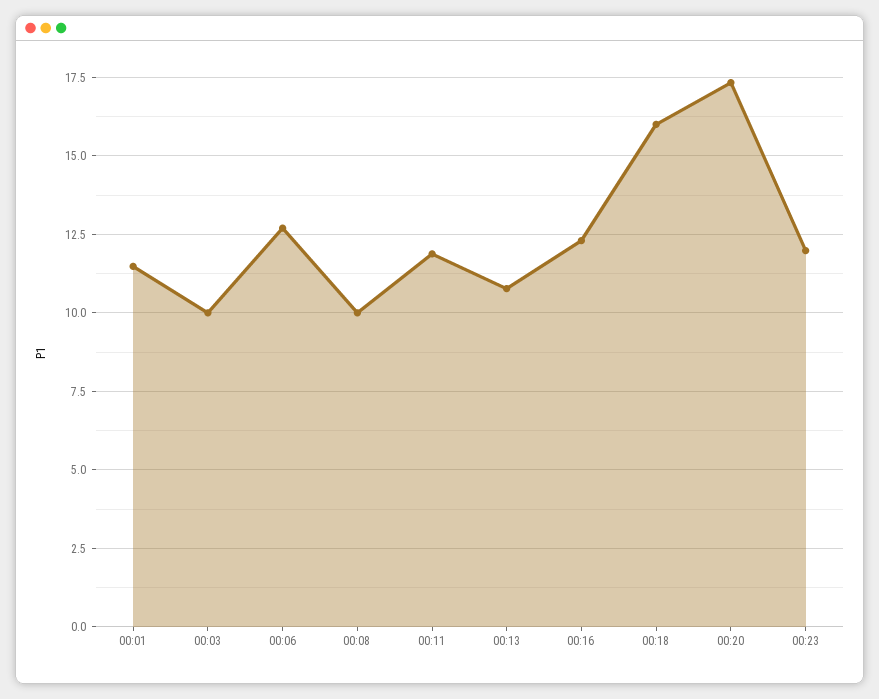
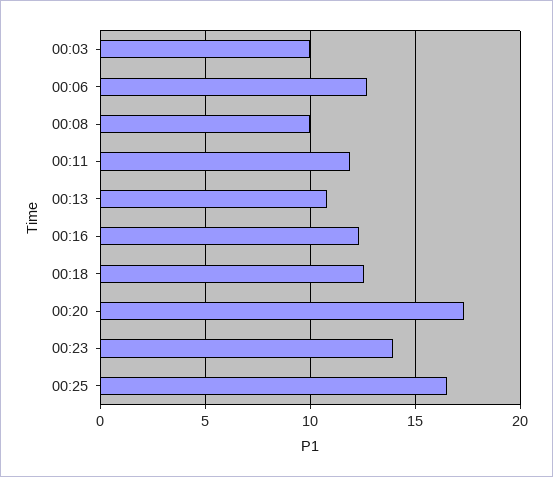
00:01: 11.5 -> none
00:18: 16 -> 12.5
00:23: 12 -> 14
00:25: none -> 16.5

